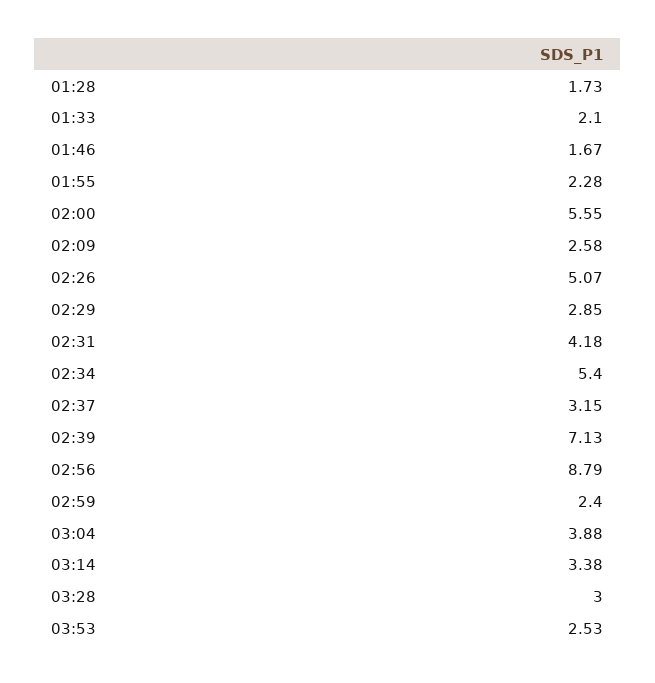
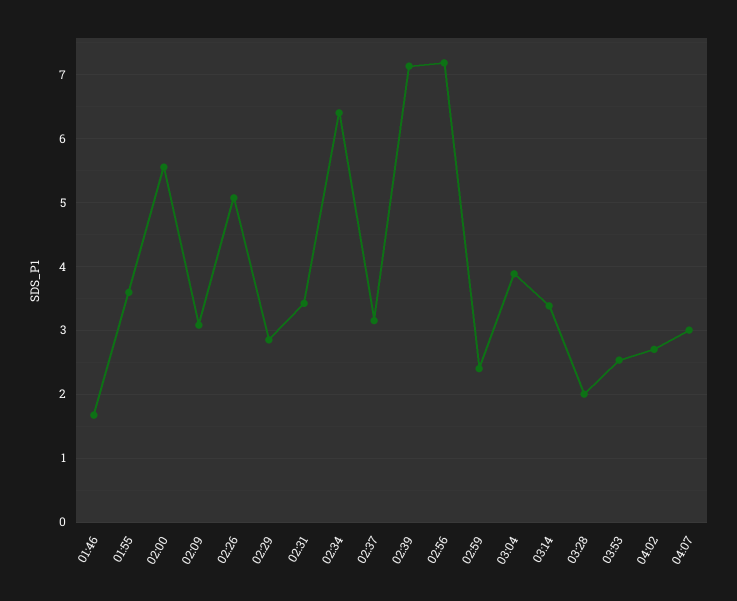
01:28: 1.73 -> none
01:33: 2.1 -> none
01:55: 2.28 -> 3.6
02:09: 2.58 -> 3.1
02:31: 4.18 -> 3.4
02:34: 5.4 -> 6.4
02:56: 8.79 -> 7.2
03:28: 3 -> 2
04:02: none -> 2.7
04:07: none -> 3

